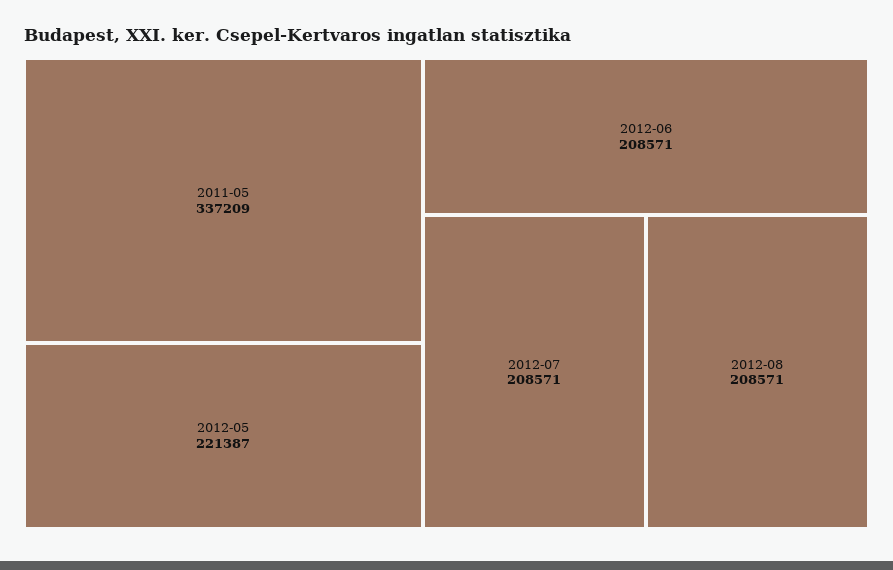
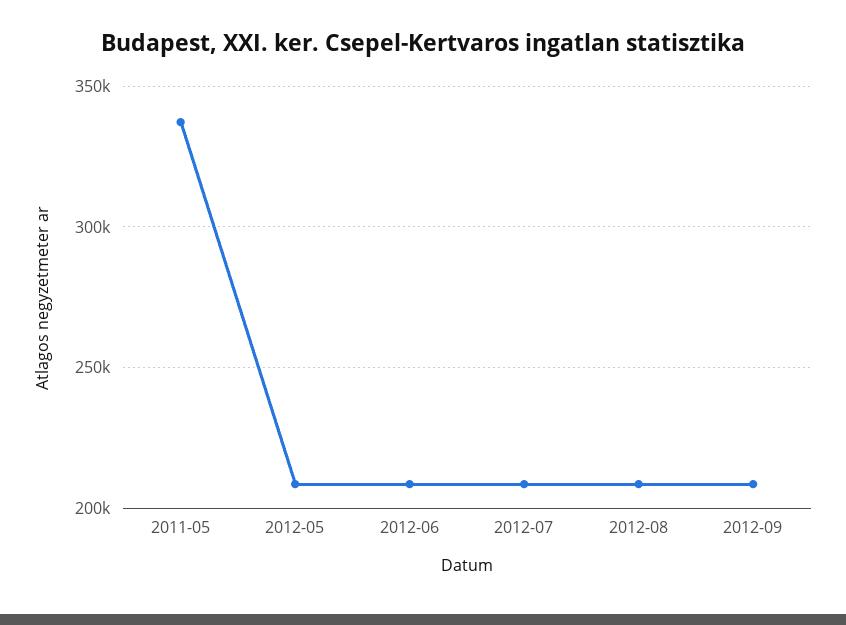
2012-05: 221387 -> 210000
2012-09: none -> 210000

